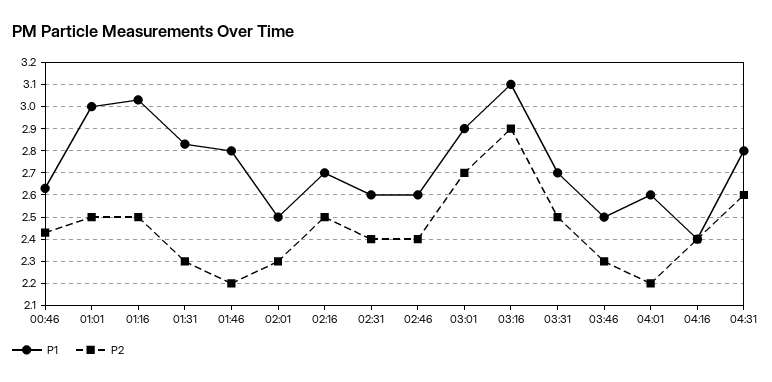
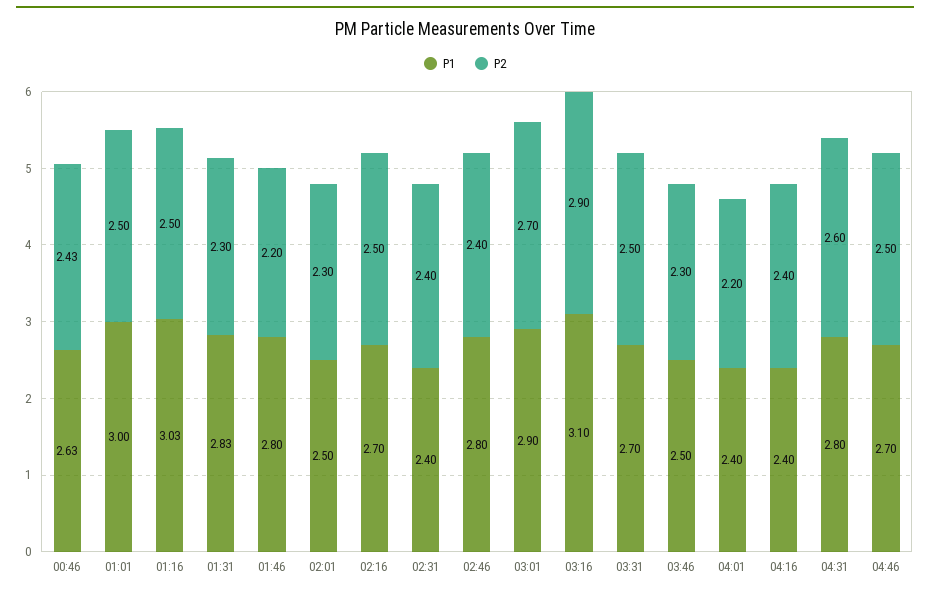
P1, 02:31: 2.6 -> 2.4
P1, 02:46: 2.6 -> 2.8
P1, 04:01: 2.6 -> 2.4
P1, 04:46: none -> 2.7
P2, 04:46: none -> 2.5

